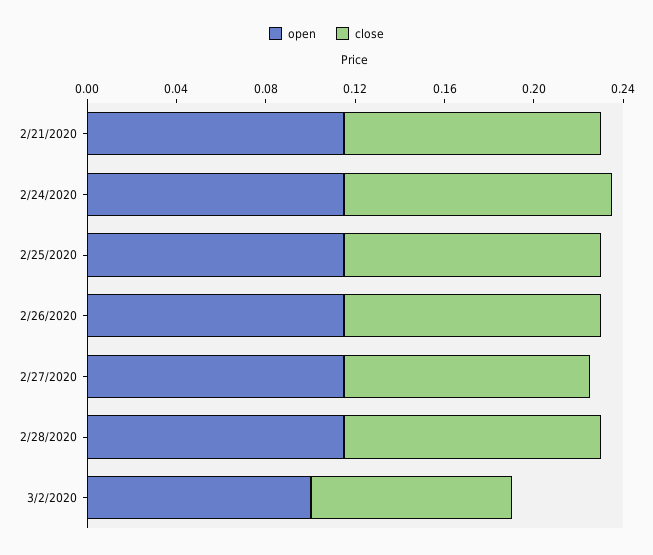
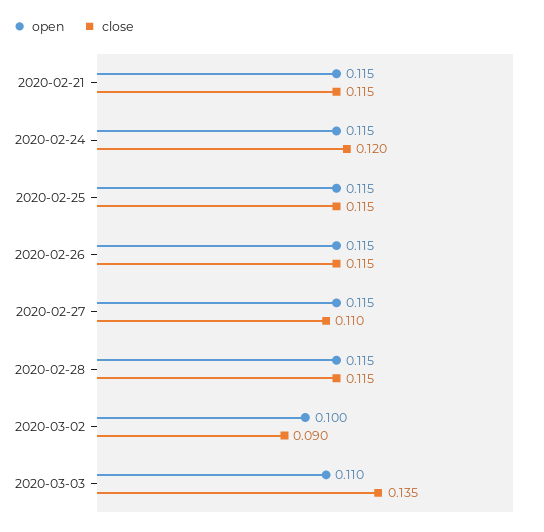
open, 2020-03-03: none -> 0.11
close, 2020-03-03: none -> 0.135

